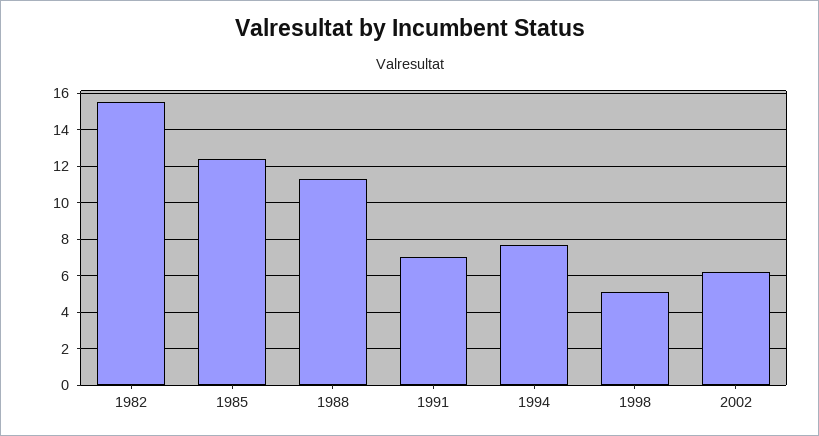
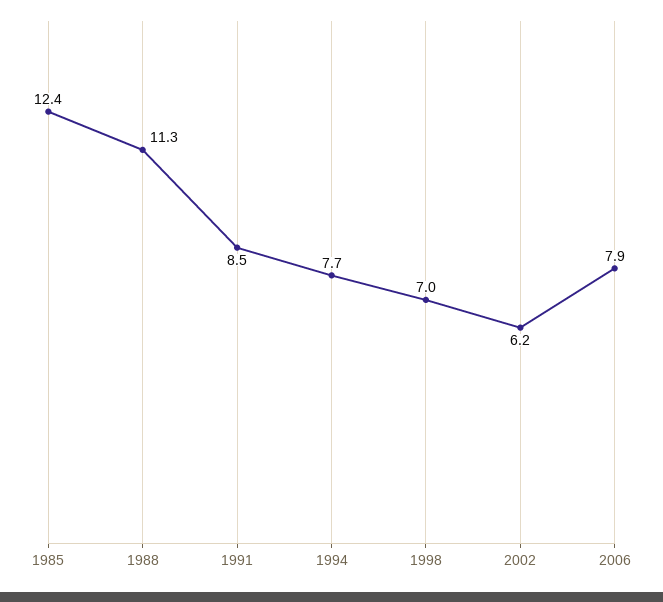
1982: 15.5 -> none
1991: 7 -> 8.5
1998: 5 -> 7
2006: none -> 7.9

